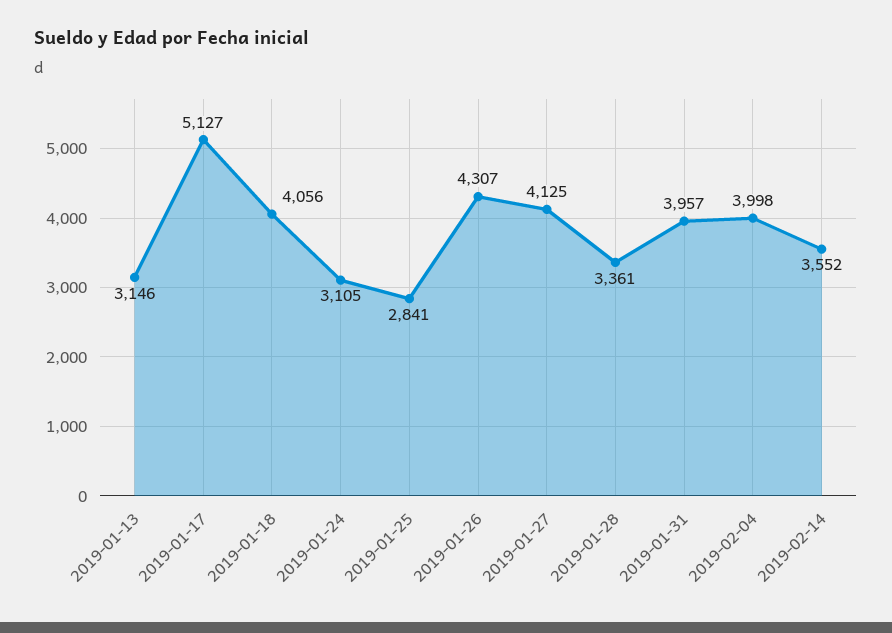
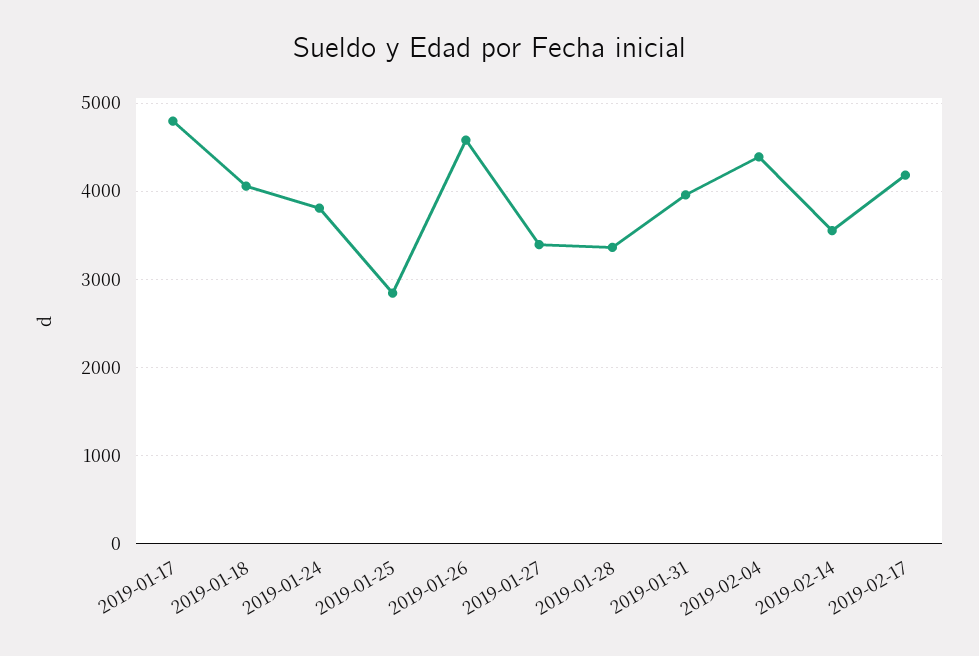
2019-01-13: 3146 -> none
2019-01-17: 5127 -> 4800
2019-01-24: 3105 -> 3800
2019-01-26: 4307 -> 4600
2019-01-27: 4125 -> 3400
2019-02-04: 3998 -> 4400
2019-02-17: none -> 4200

